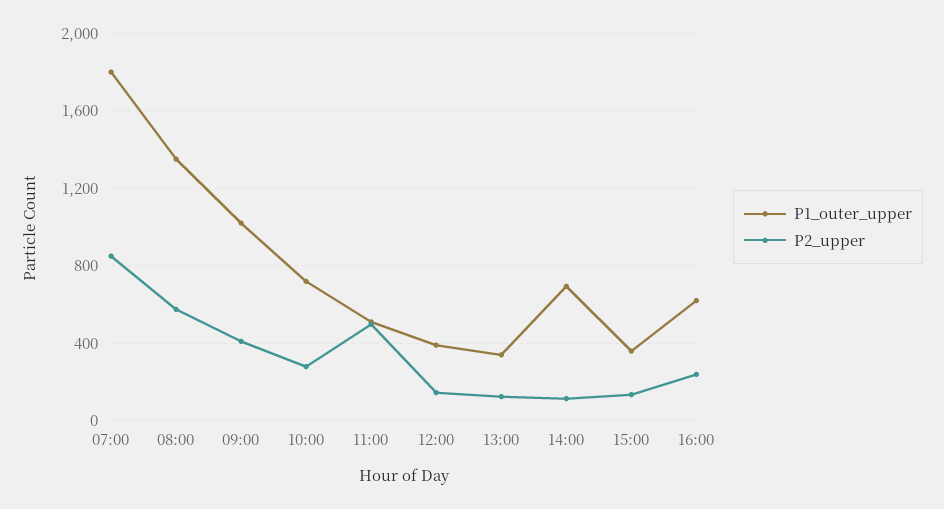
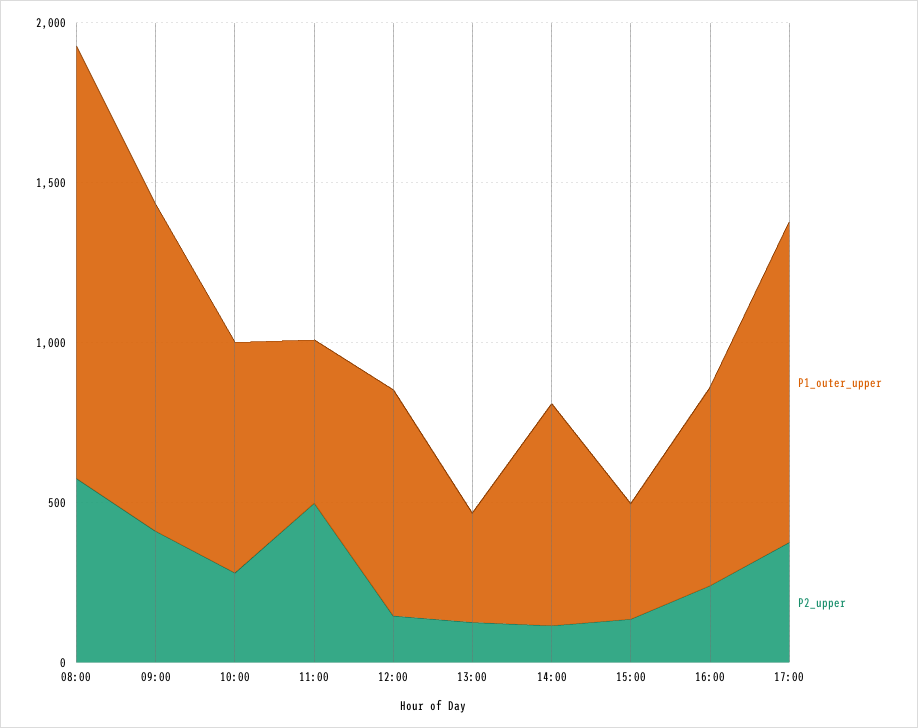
P1_outer_upper, 07:00: 1800 -> none
P2_upper, 07:00: 850 -> none
P1_outer_upper, 12:00: 400 -> 700
P1_outer_upper, 17:00: none -> 1000
P2_upper, 17:00: none -> 400

